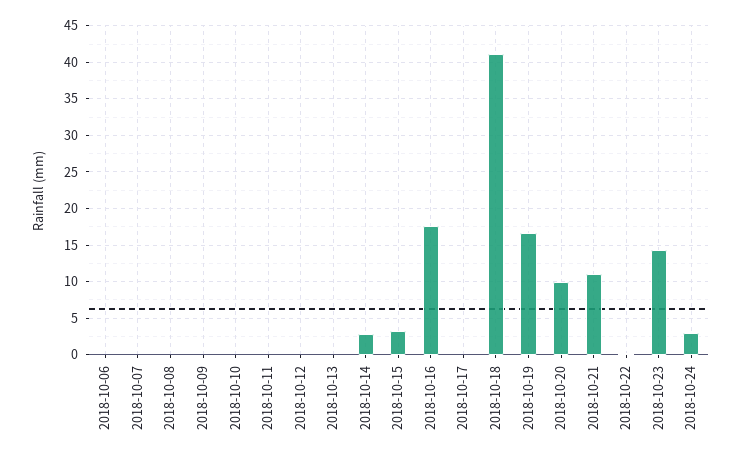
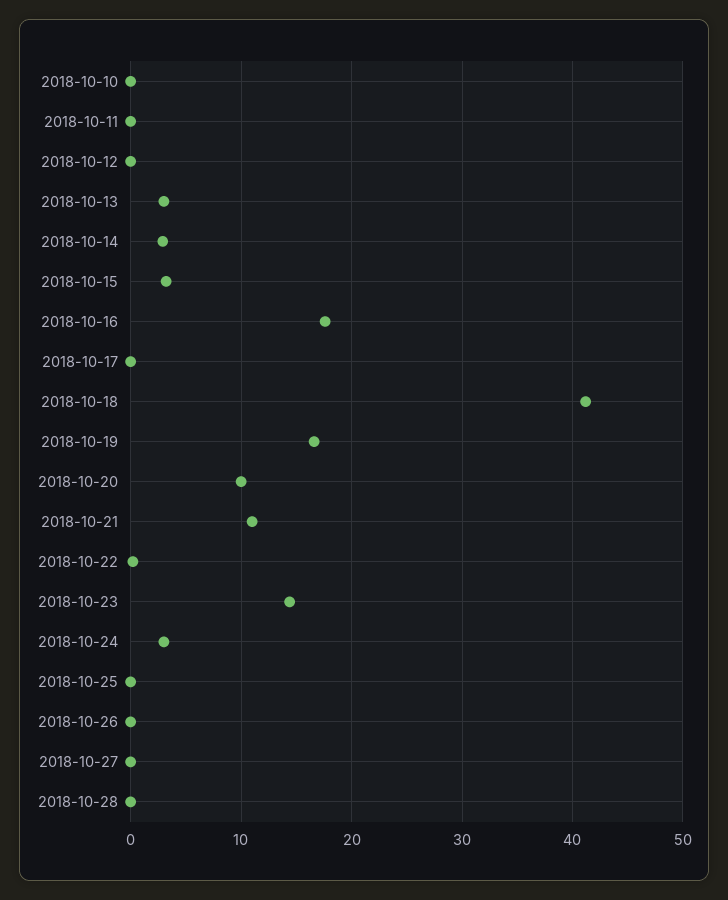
2018-10-06: 0 -> none
2018-10-07: 0 -> none
2018-10-08: 0 -> none
2018-10-09: 0 -> none
2018-10-13: 0 -> 3
2018-10-25: none -> 0
2018-10-26: none -> 0
2018-10-27: none -> 0
2018-10-28: none -> 0

